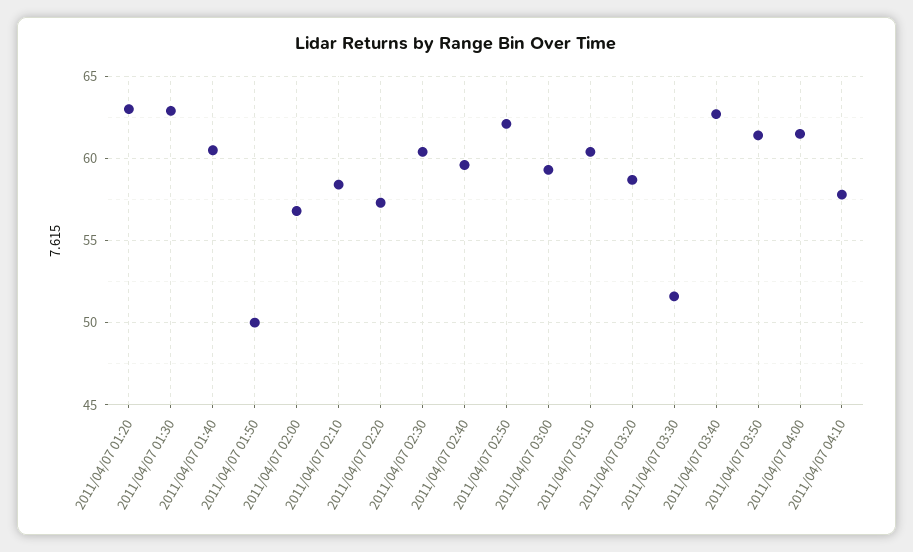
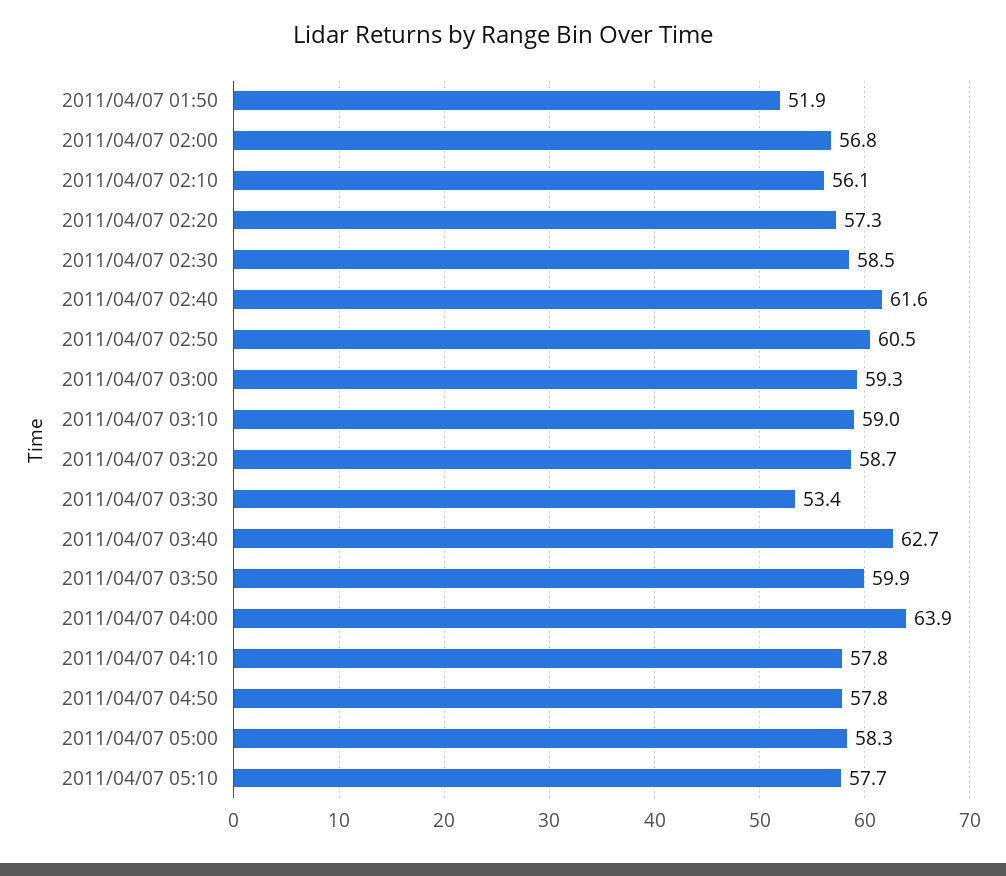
2011/04/07 01:20: 63 -> none
2011/04/07 01:30: 63 -> none
2011/04/07 01:40: 60.5 -> none
2011/04/07 01:50: 50 -> 51.9
2011/04/07 02:10: 58.5 -> 56.1
2011/04/07 02:30: 60.5 -> 58.5
2011/04/07 02:40: 59.5 -> 61.6
2011/04/07 02:50: 62 -> 60.5
2011/04/07 03:10: 60.5 -> 59
2011/04/07 03:30: 51.5 -> 53.4
2011/04/07 03:50: 61.5 -> 59.9
2011/04/07 04:00: 61.5 -> 63.9
2011/04/07 04:50: none -> 57.8
2011/04/07 05:00: none -> 58.3
2011/04/07 05:10: none -> 57.7

